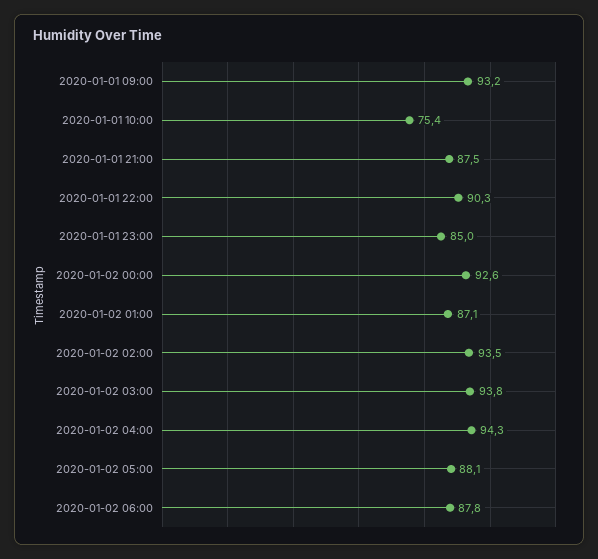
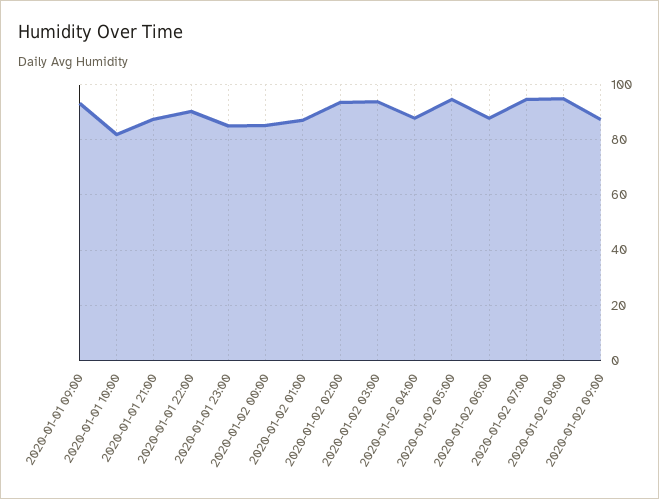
2020-01-01 10:00: 75.4 -> 82.5
2020-01-02 00:00: 92.6 -> 85
2020-01-02 04:00: 94.3 -> 87.5
2020-01-02 05:00: 88.1 -> 95
2020-01-02 07:00: none -> 95
2020-01-02 08:00: none -> 95
2020-01-02 09:00: none -> 87.5

